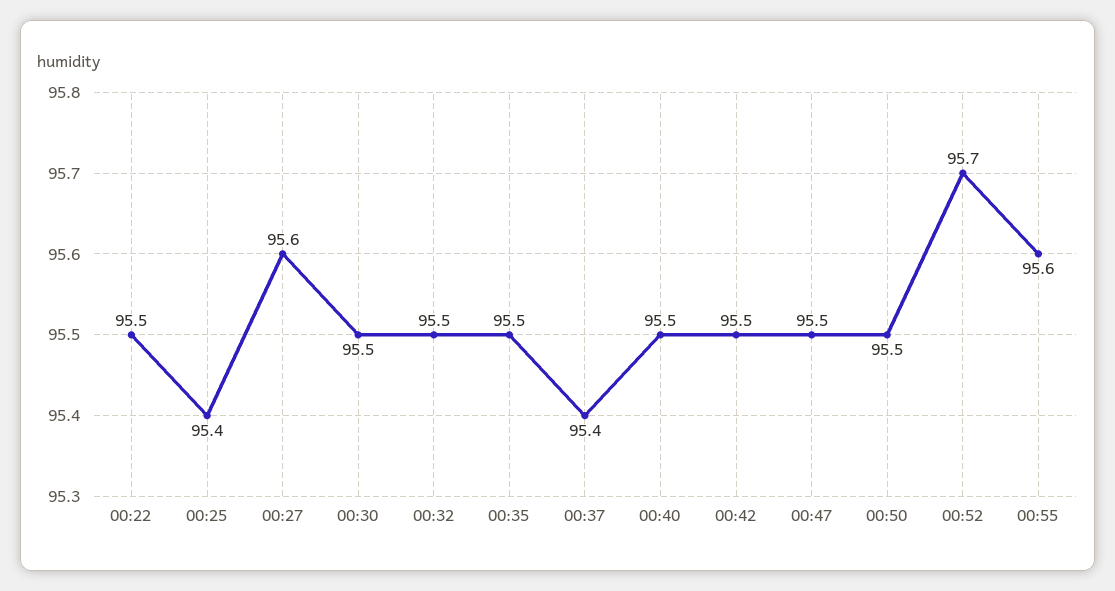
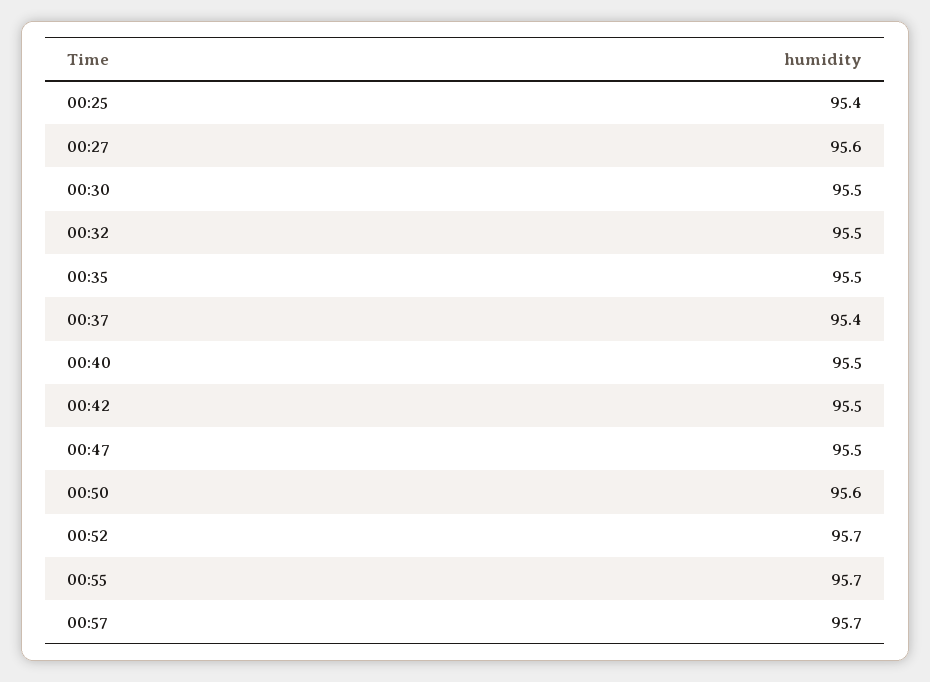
00:22: 95.5 -> none
00:50: 95.5 -> 95.6
00:55: 95.6 -> 95.7
00:57: none -> 95.7

